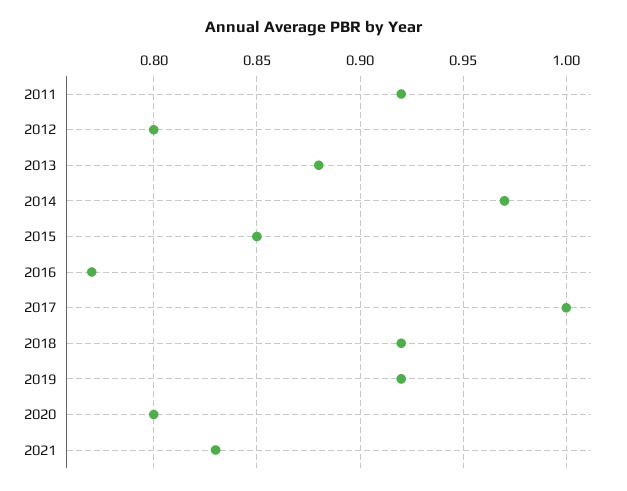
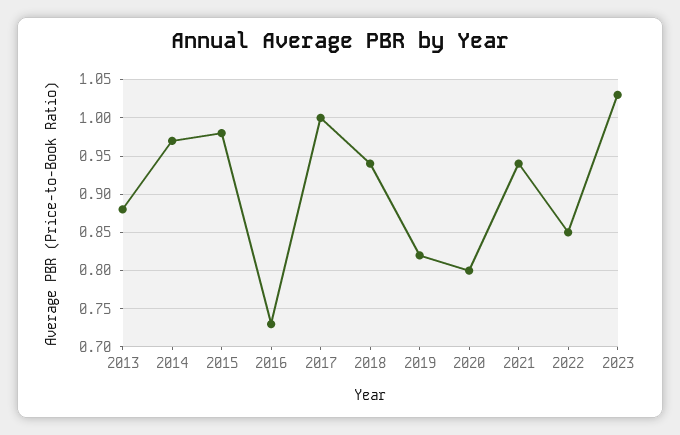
2011: 0.92 -> none
2012: 0.8 -> none
2015: 0.85 -> 0.98
2016: 0.77 -> 0.73
2018: 0.92 -> 0.94
2019: 0.92 -> 0.82
2021: 0.83 -> 0.94
2022: none -> 0.85
2023: none -> 1.03

